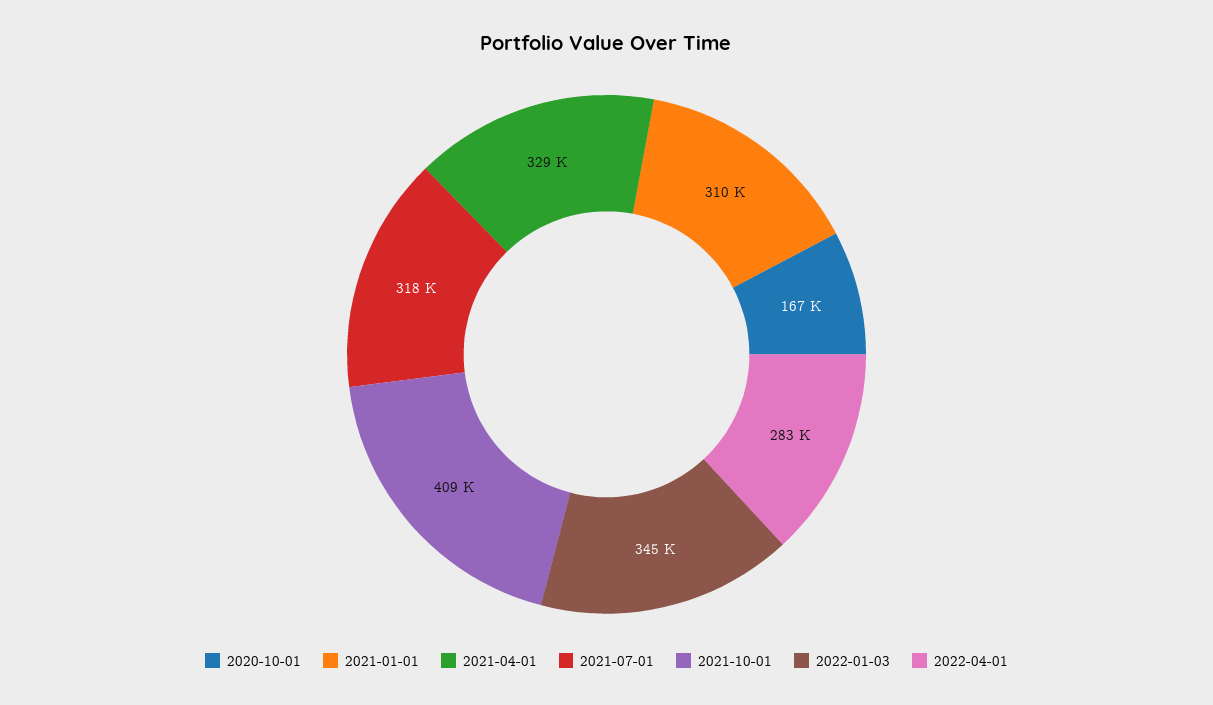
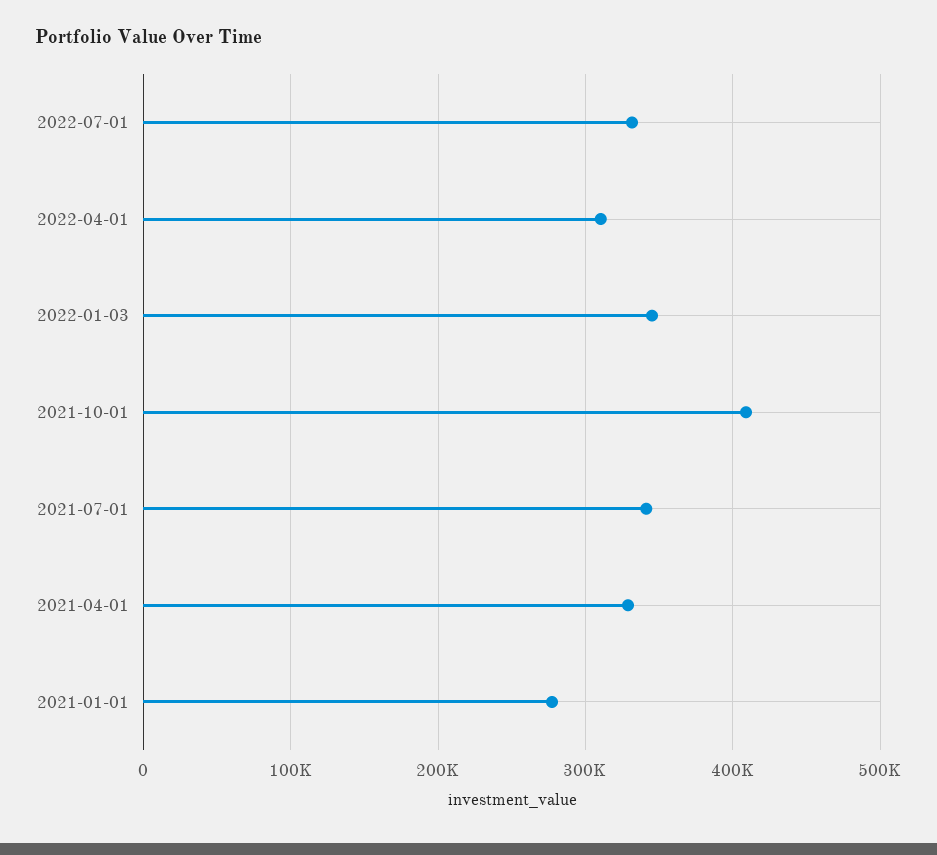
2020-10-01: 167000 -> none
2021-01-01: 310000 -> 280000
2021-07-01: 318000 -> 340000
2022-04-01: 283000 -> 310000
2022-07-01: none -> 330000

